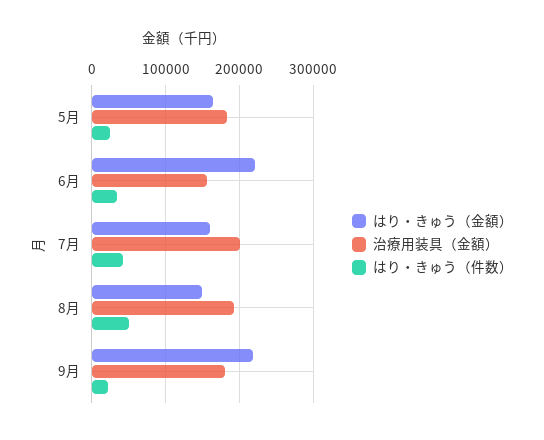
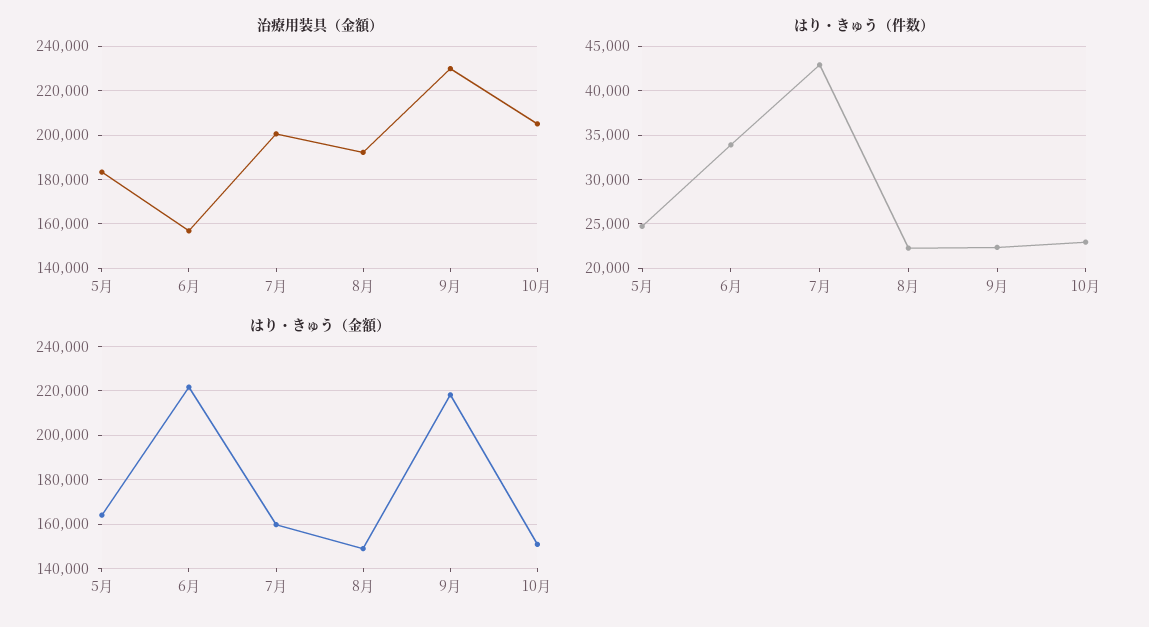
はり・きゅう（件数）, 8月: 50000 -> 22000
治療用装具（金額）, 9月: 180000 -> 230000
治療用装具（金額）, 10月: none -> 205000
はり・きゅう（件数）, 10月: none -> 23000
はり・きゅう（金額）, 10月: none -> 150000

